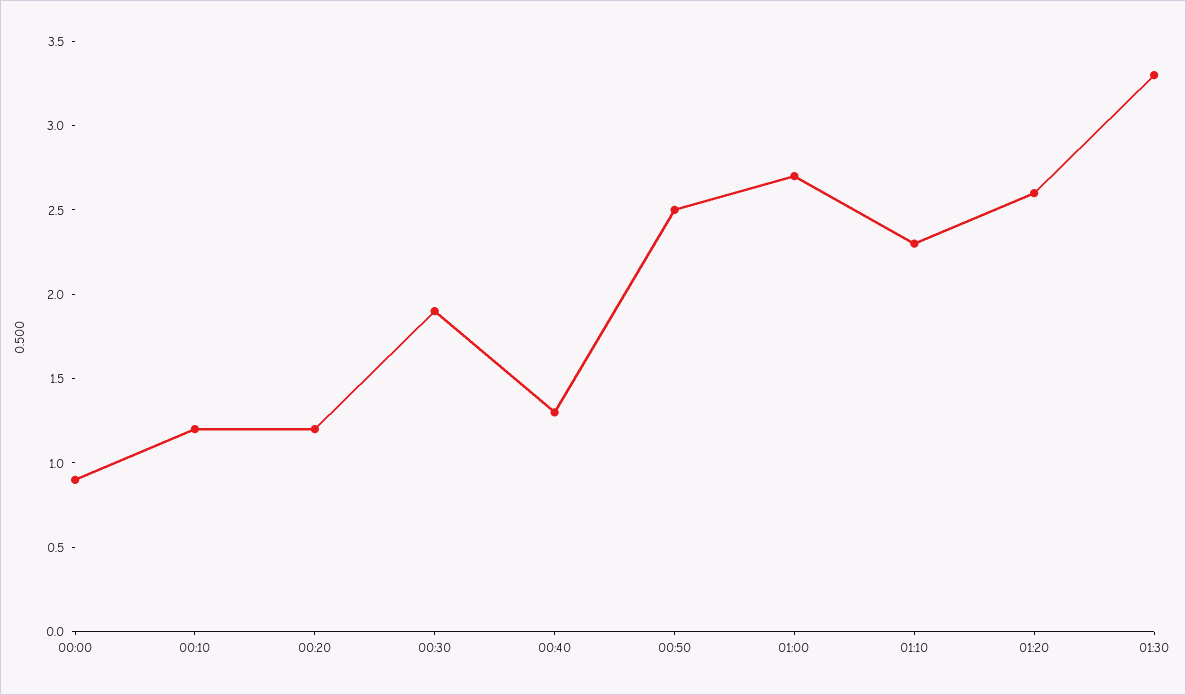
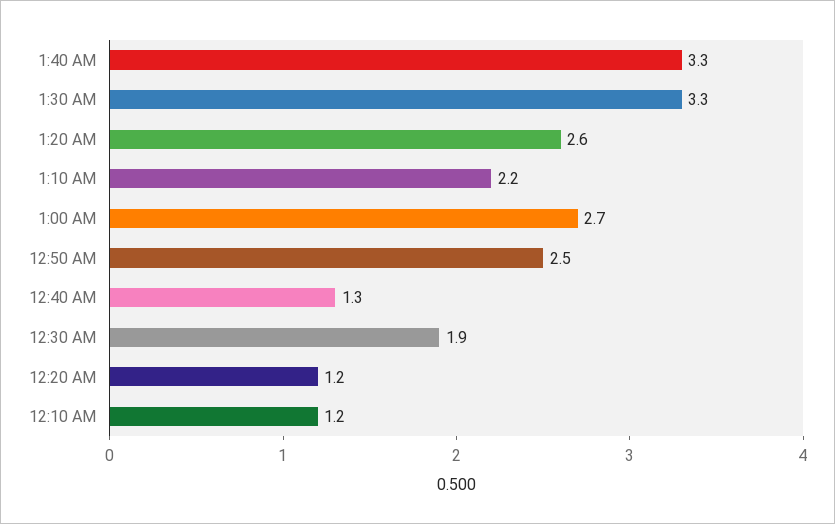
00:00: 0.9 -> none
01:10: 2.3 -> 2.2
1:40 AM: none -> 3.3

